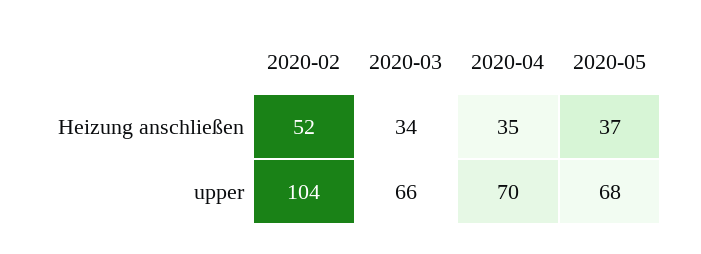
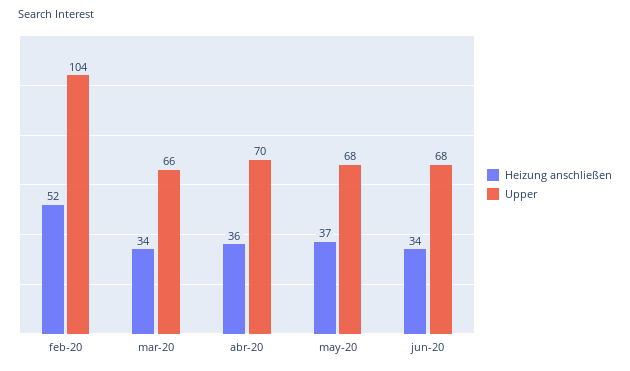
Heizung anschließen, 2020-04: 35 -> 36
Heizung anschließen, jun-20: none -> 34
upper, jun-20: none -> 68

